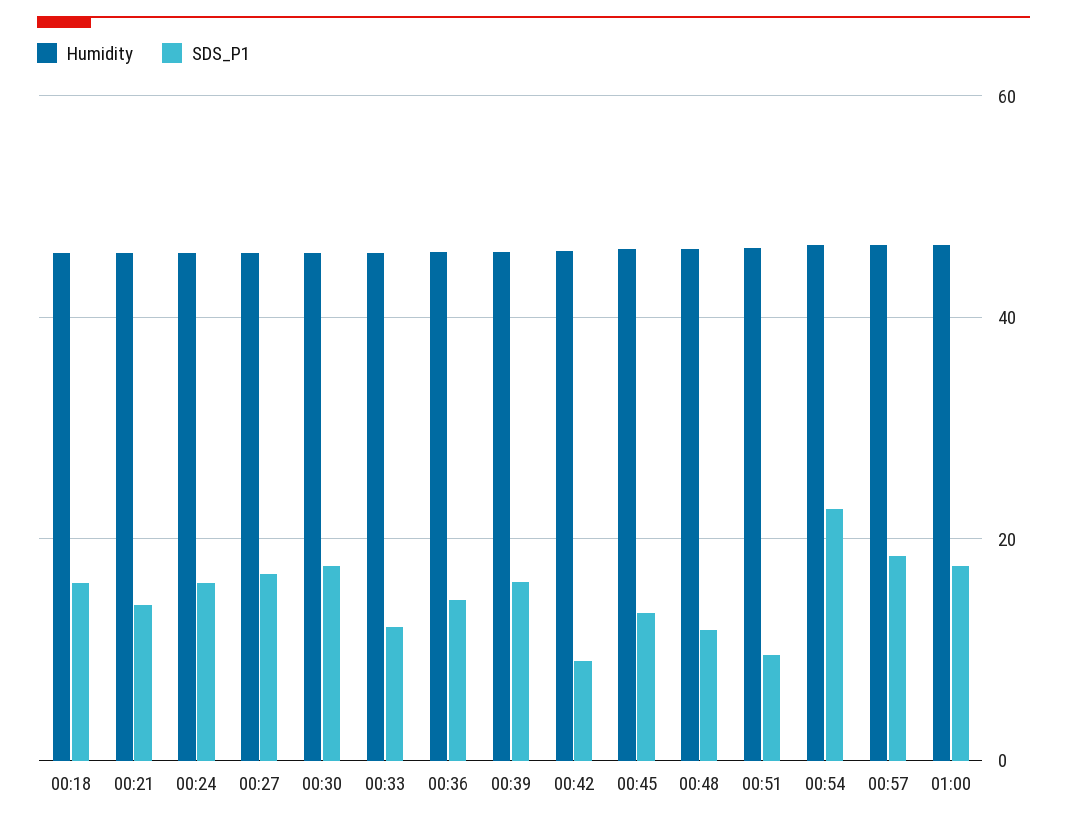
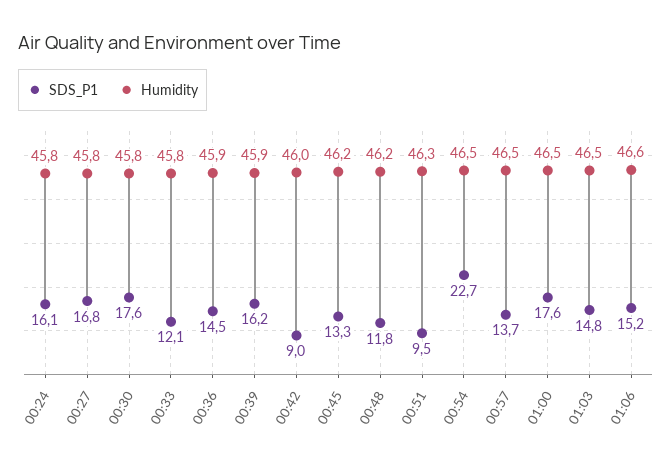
Humidity, 00:18: 46 -> none
SDS_P1, 00:18: 16 -> none
Humidity, 00:21: 46 -> none
SDS_P1, 00:21: 14 -> none
SDS_P1, 00:57: 18 -> 13.7
SDS_P1, 01:03: none -> 14.8
Humidity, 01:03: none -> 46.5
SDS_P1, 01:06: none -> 15.2
Humidity, 01:06: none -> 46.6

